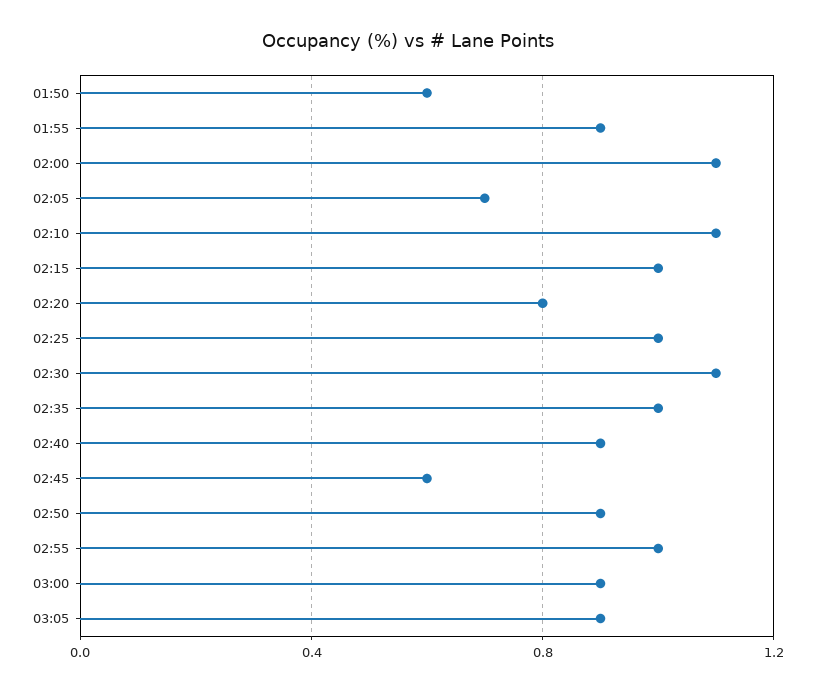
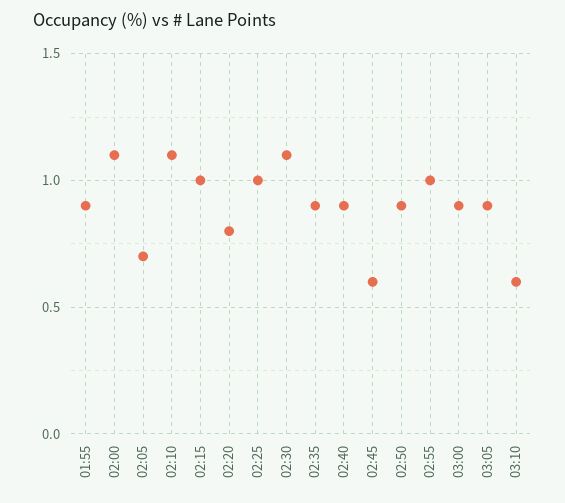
01:50: 0.6 -> none
02:35: 1 -> 0.9
03:10: none -> 0.6

